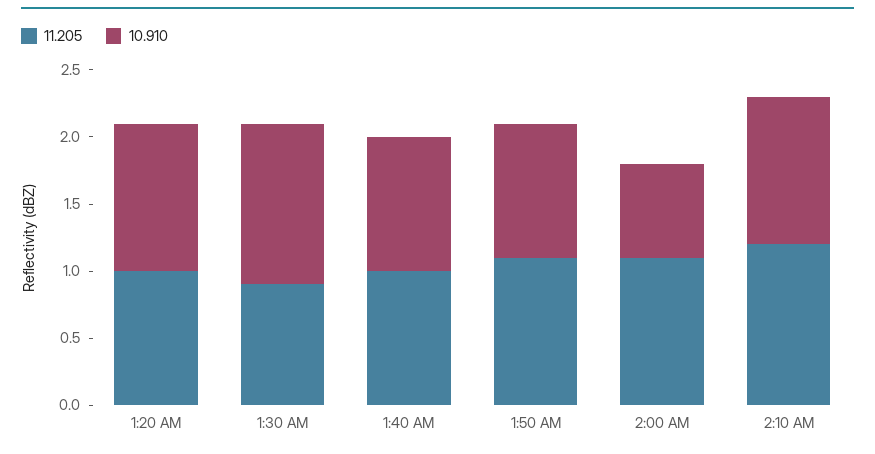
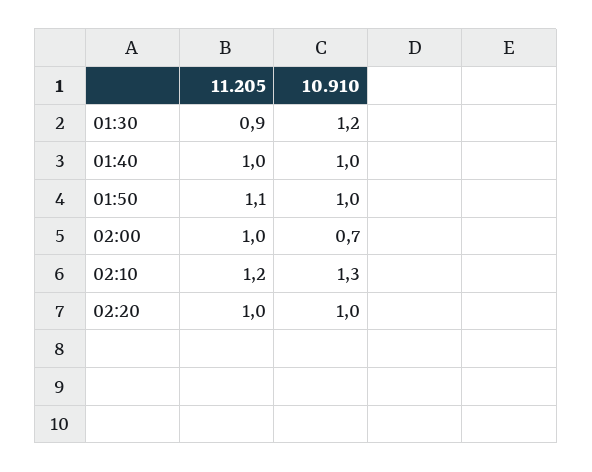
11.205, 1:20 AM: 1 -> none
10.910, 1:20 AM: 1.1 -> none
11.205, 2:00 AM: 1.1 -> 1
10.910, 2:10 AM: 1.1 -> 1.3
11.205, 02:20: none -> 1
10.910, 02:20: none -> 1

